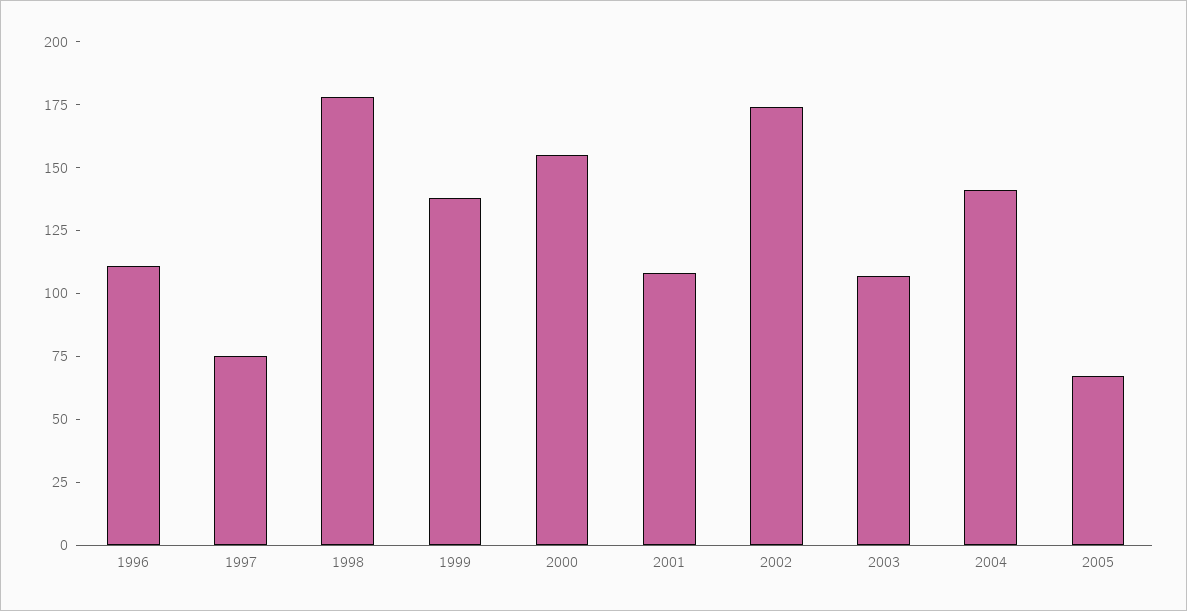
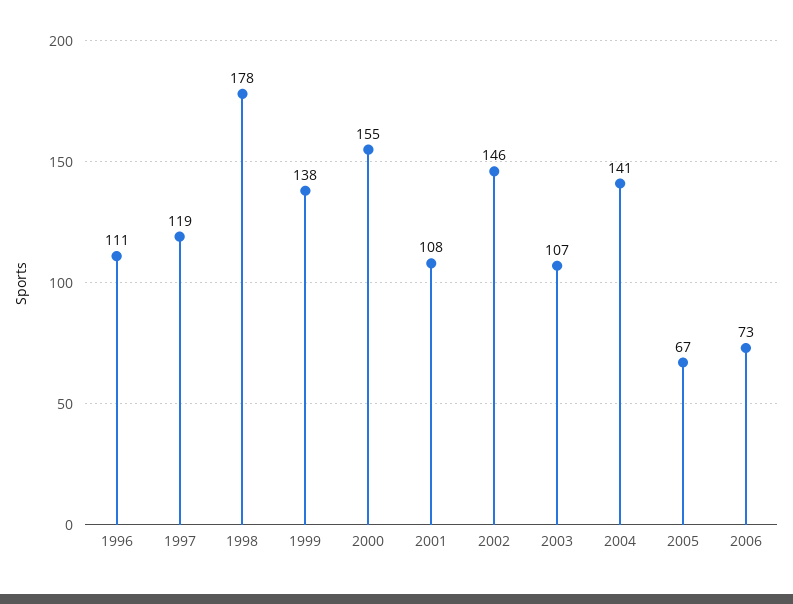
1997: 75 -> 119
2002: 175 -> 146
2006: none -> 73

